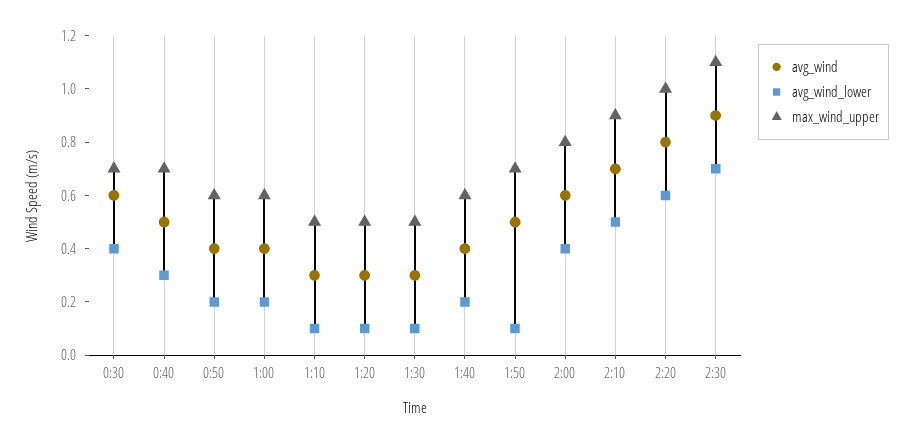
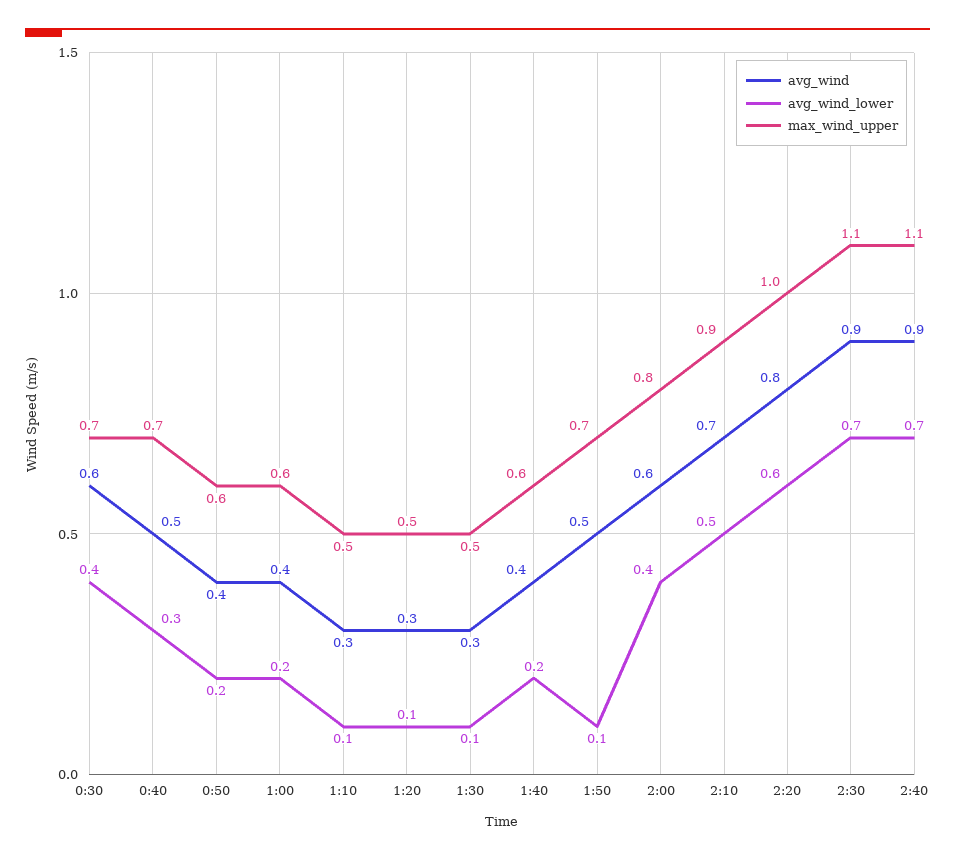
avg_wind, 2:40: none -> 0.9
avg_wind_lower, 2:40: none -> 0.7
max_wind_upper, 2:40: none -> 1.1

